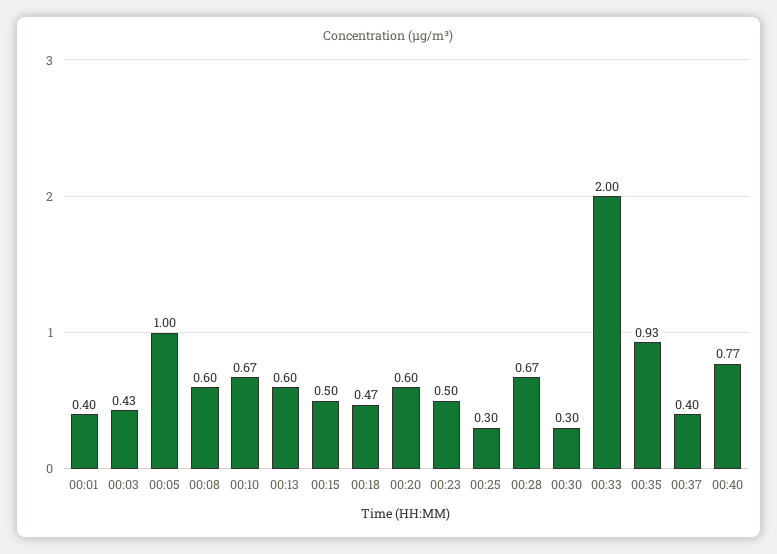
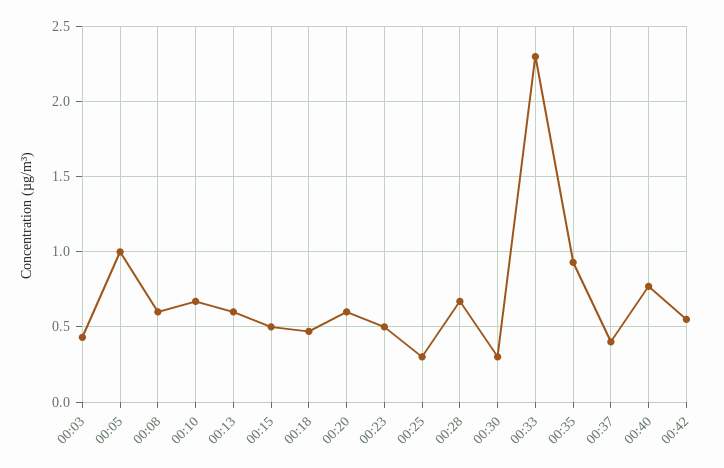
00:01: 0.4 -> none
00:33: 2 -> 2.3
00:42: none -> 0.55

